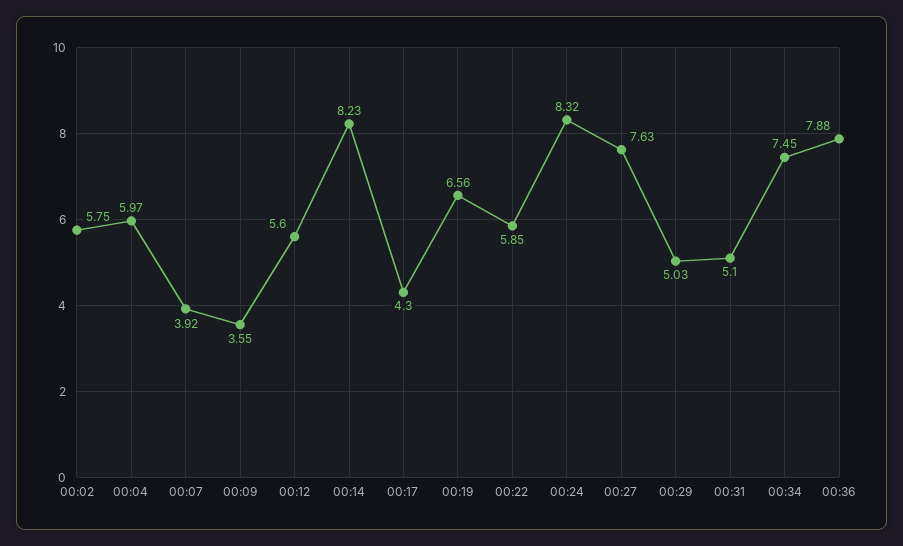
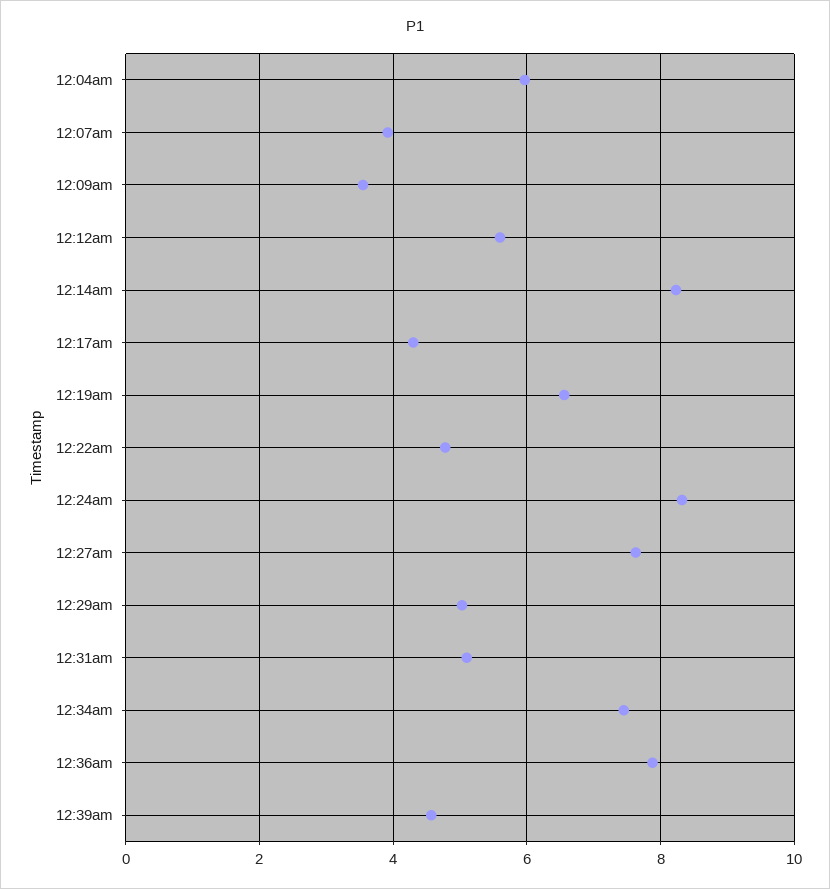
00:02: 5.75 -> none
00:22: 5.85 -> 4.8
12:39am: none -> 4.6

